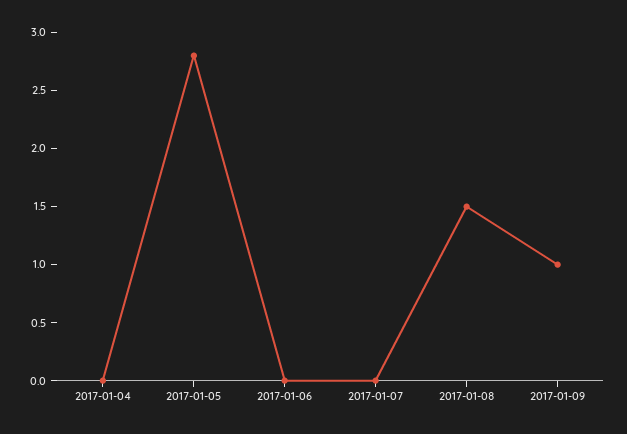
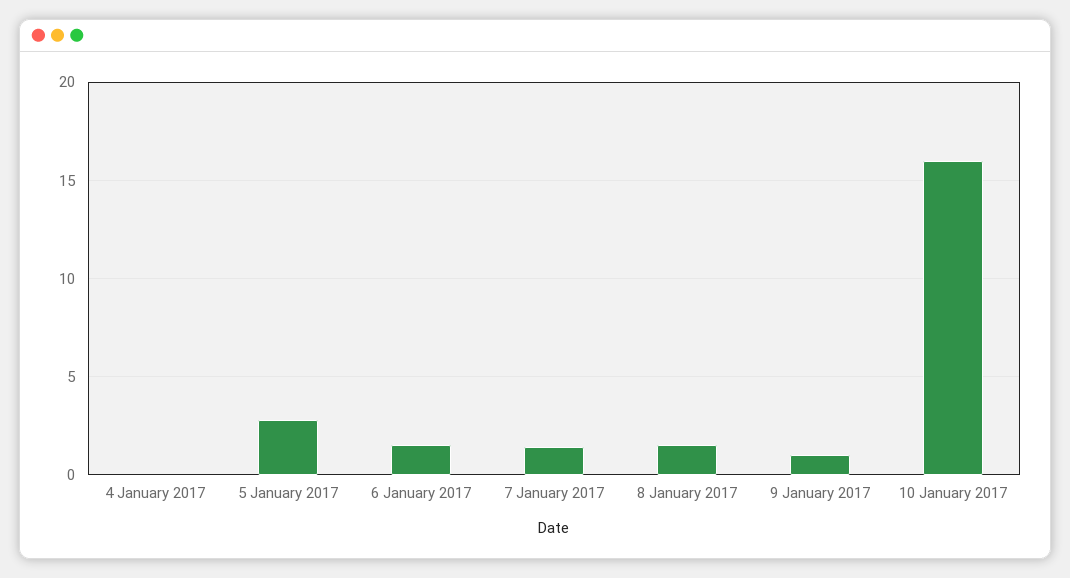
2017-01-06: 0 -> 1.5
2017-01-07: 0 -> 1.5
10 January 2017: none -> 16

